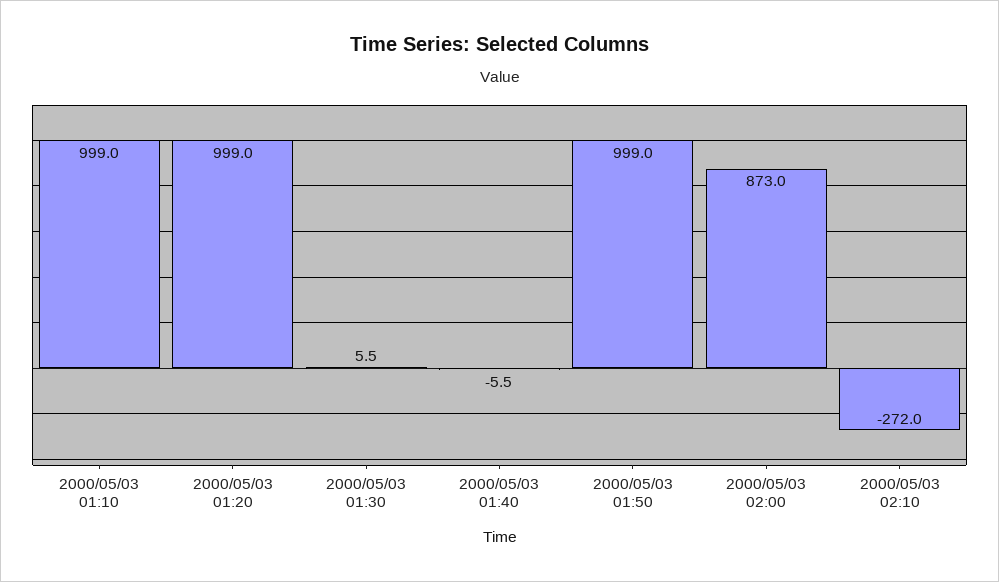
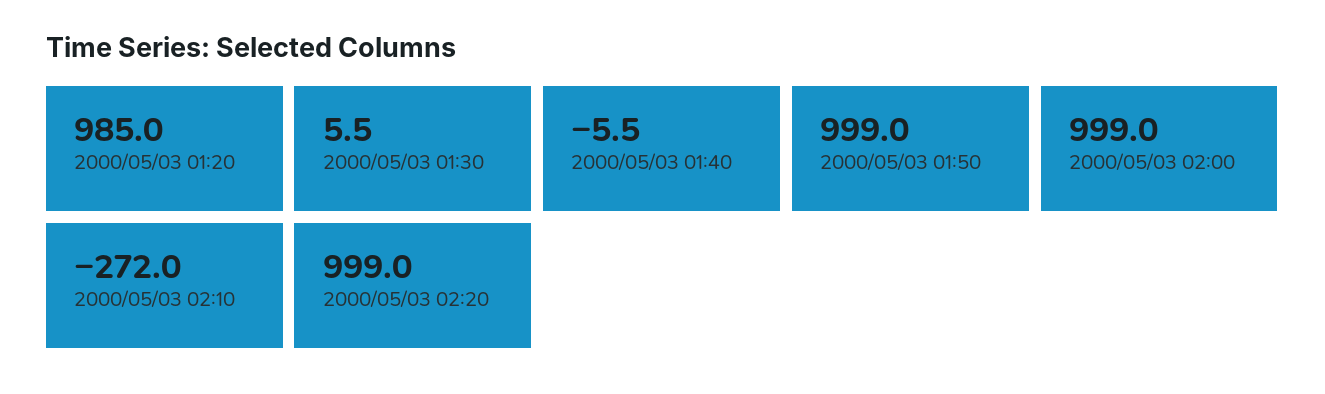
2000/05/03 01:10: 999 -> none
2000/05/03 01:20: 999 -> 985
2000/05/03 02:00: 873 -> 999
2000/05/03 02:20: none -> 999

